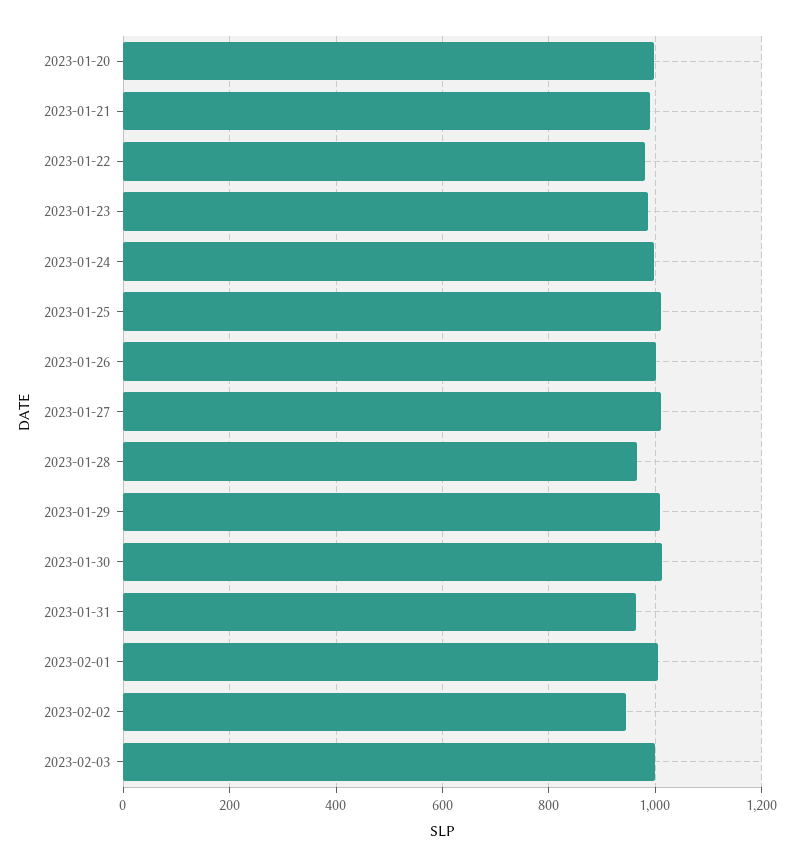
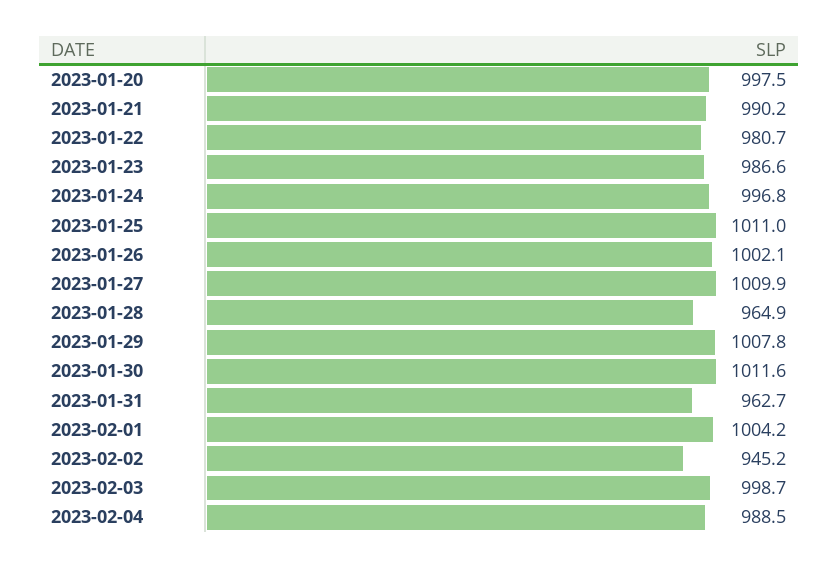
2023-02-04: none -> 988.5

